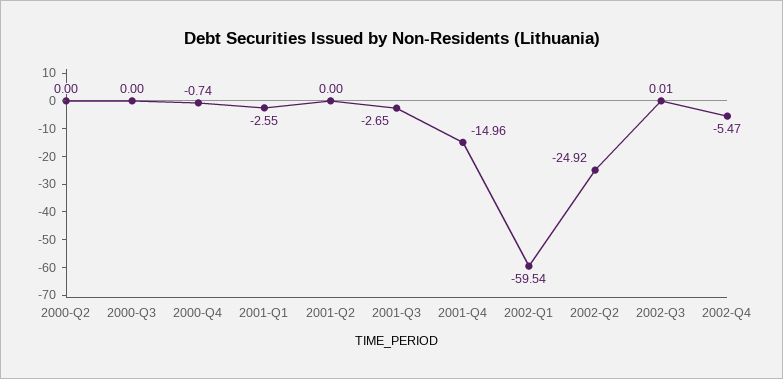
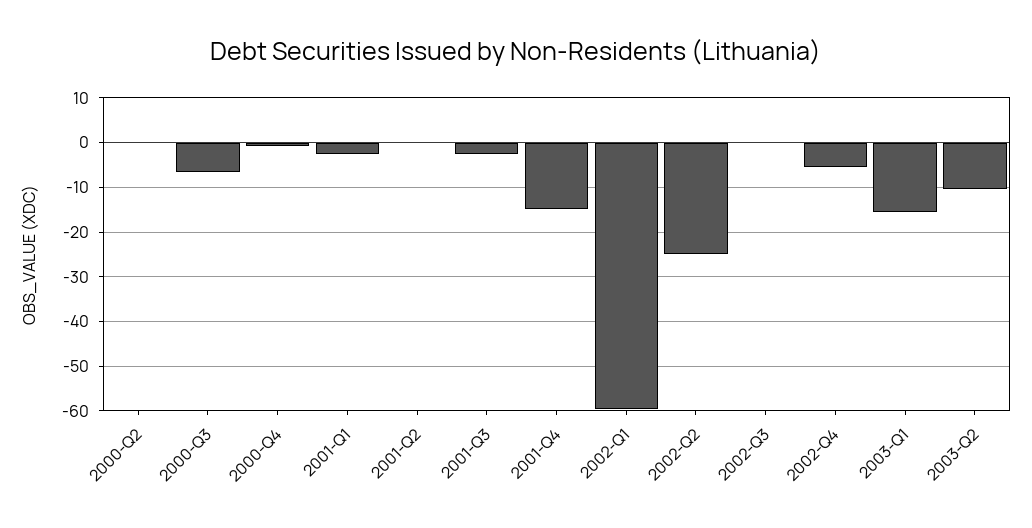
2000-Q3: 0 -> -6
2003-Q1: none -> -16
2003-Q2: none -> -10

